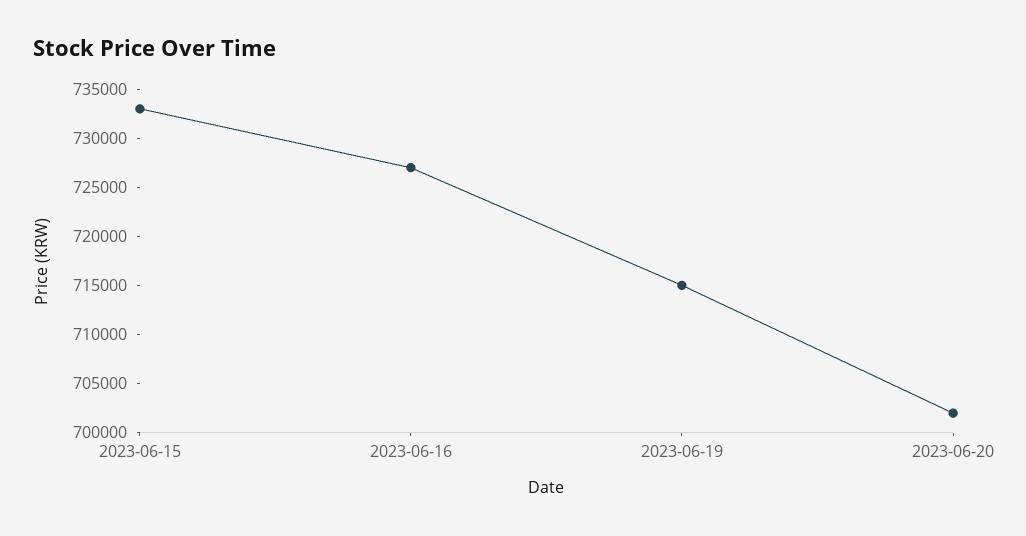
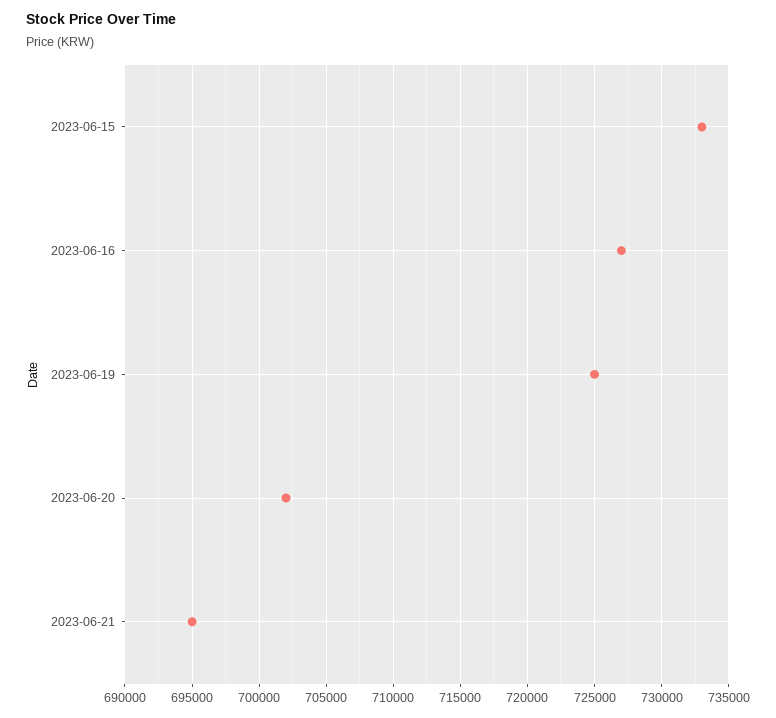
2023-06-19: 715000 -> 725000
2023-06-21: none -> 695000

